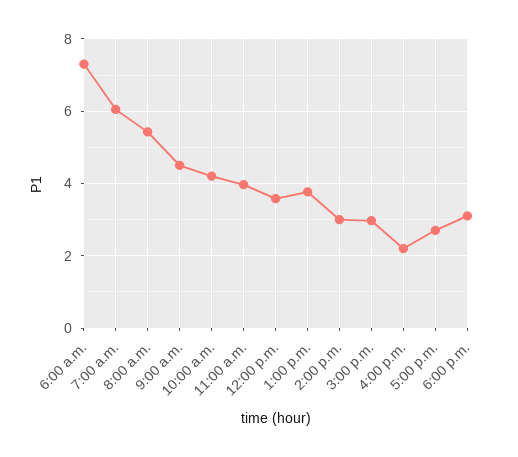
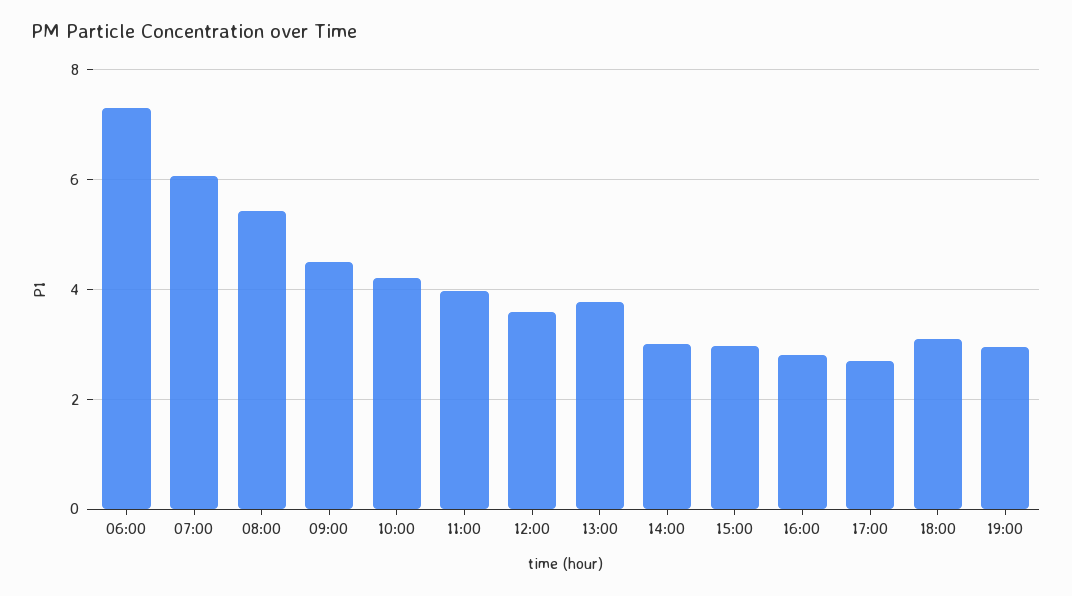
4:00 p.m.: 2.2 -> 2.8
19:00: none -> 3

